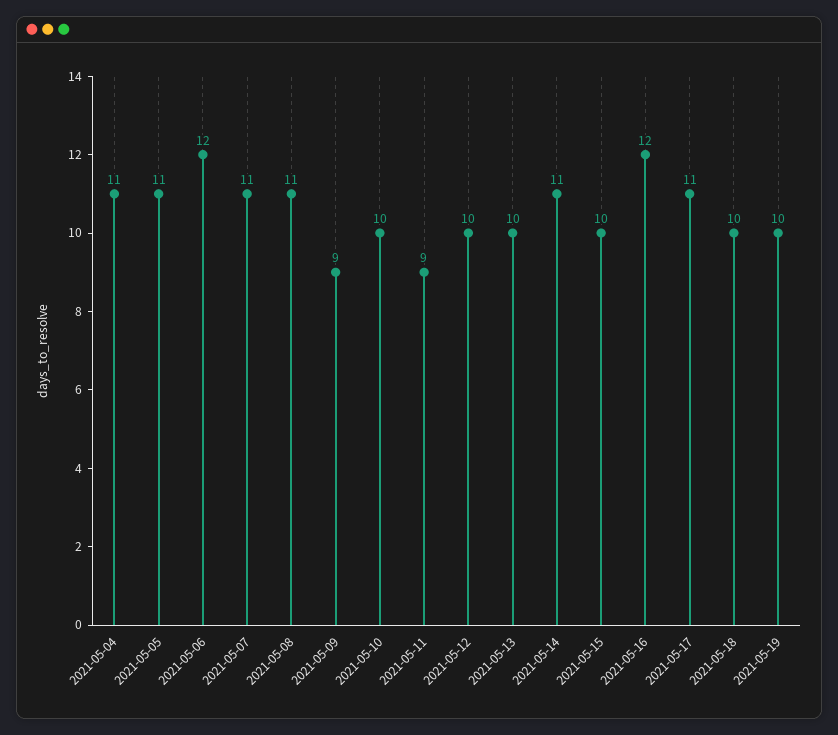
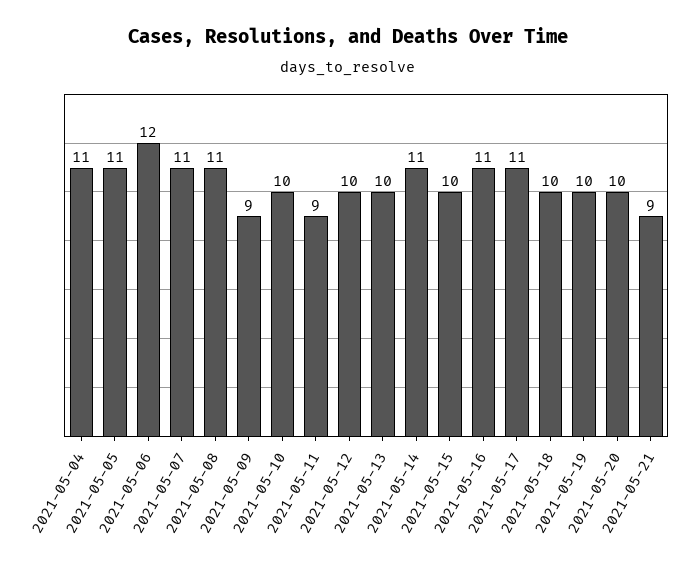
2021-05-16: 12 -> 11
2021-05-20: none -> 10
2021-05-21: none -> 9

